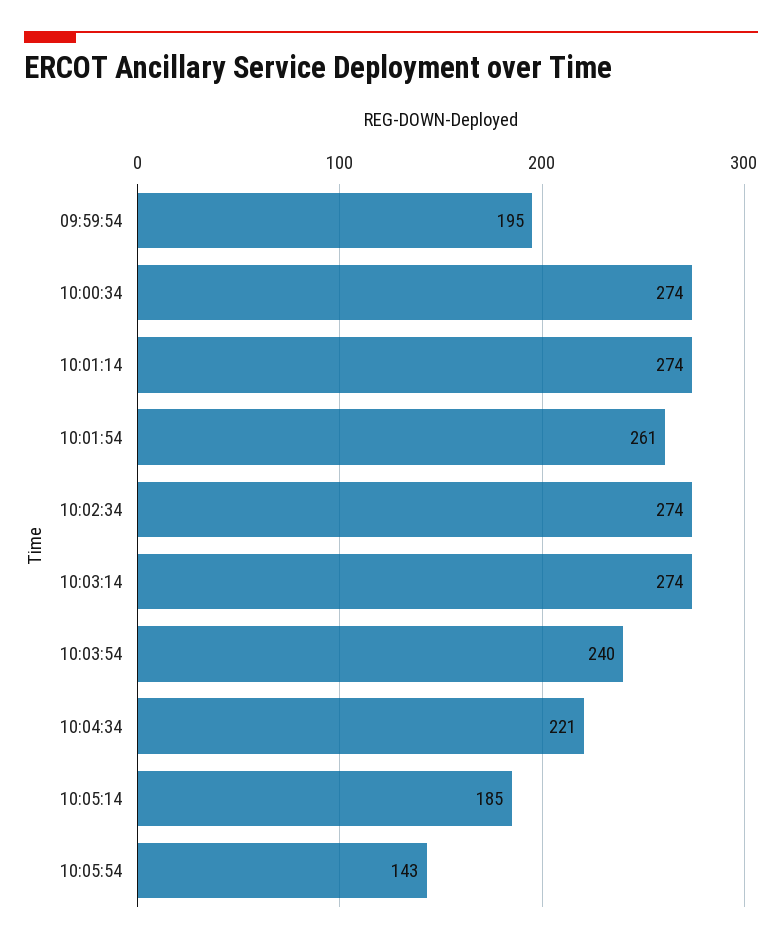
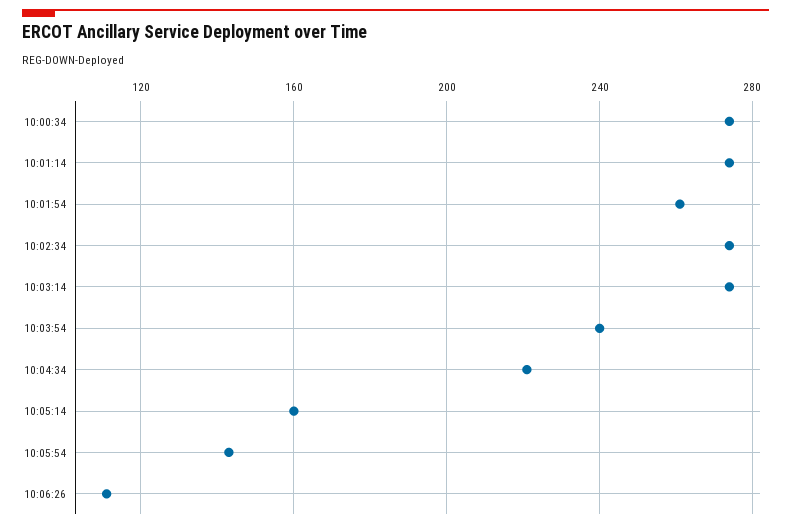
09:59:54: 195 -> none
10:05:14: 185 -> 160
10:06:26: none -> 110

